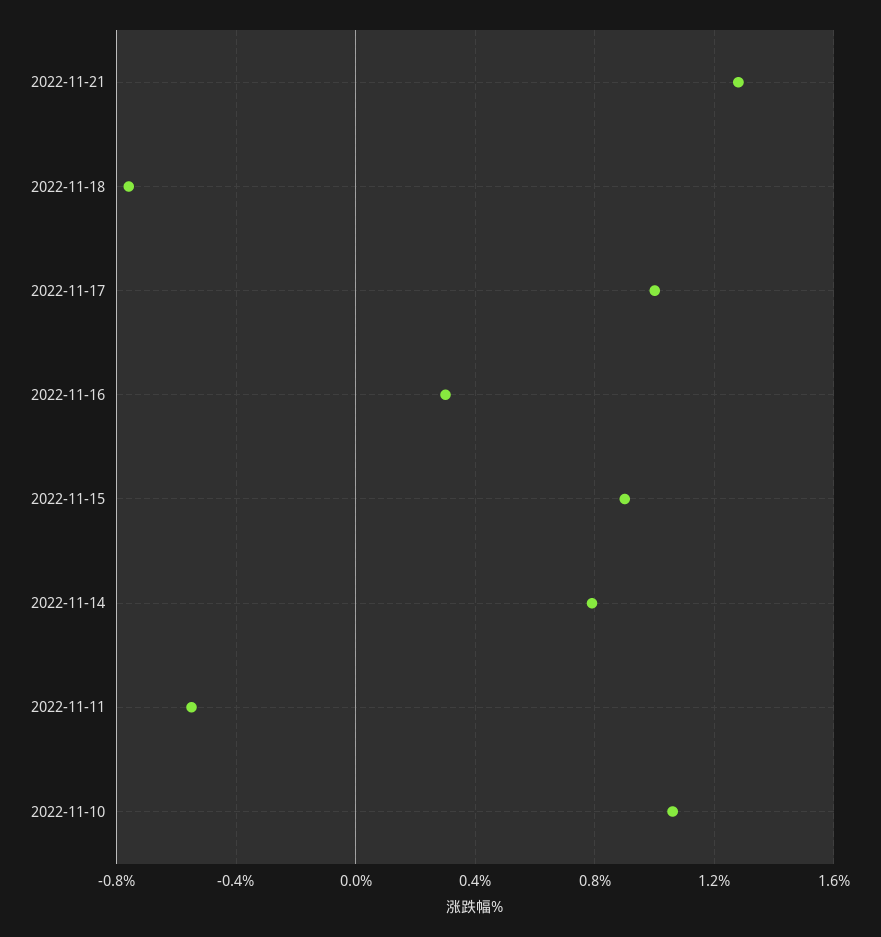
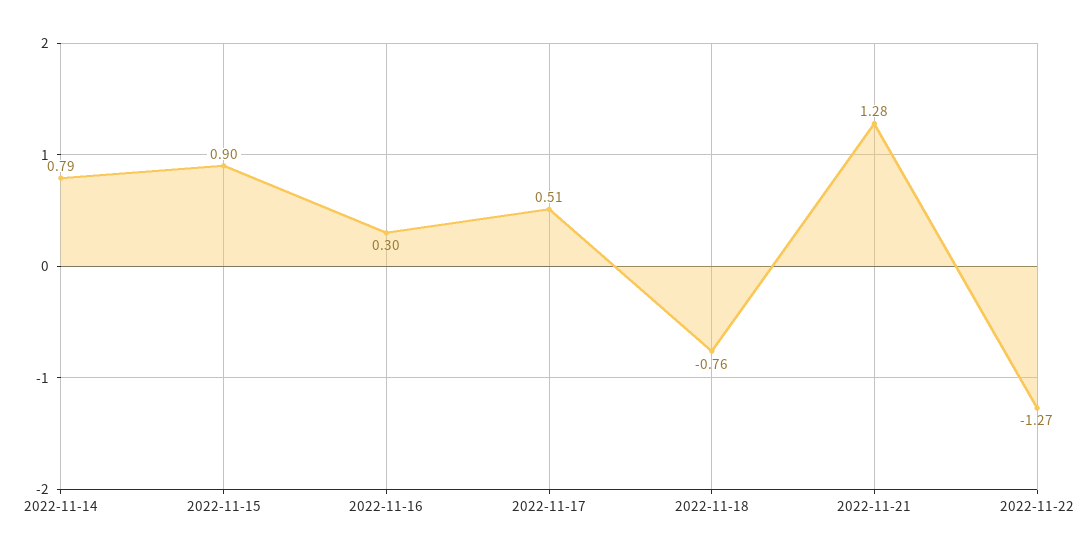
2022-11-17: 1 -> 0.51
2022-11-11: -0.55 -> none
2022-11-10: 1.05 -> none
2022-11-22: none -> -1.27

